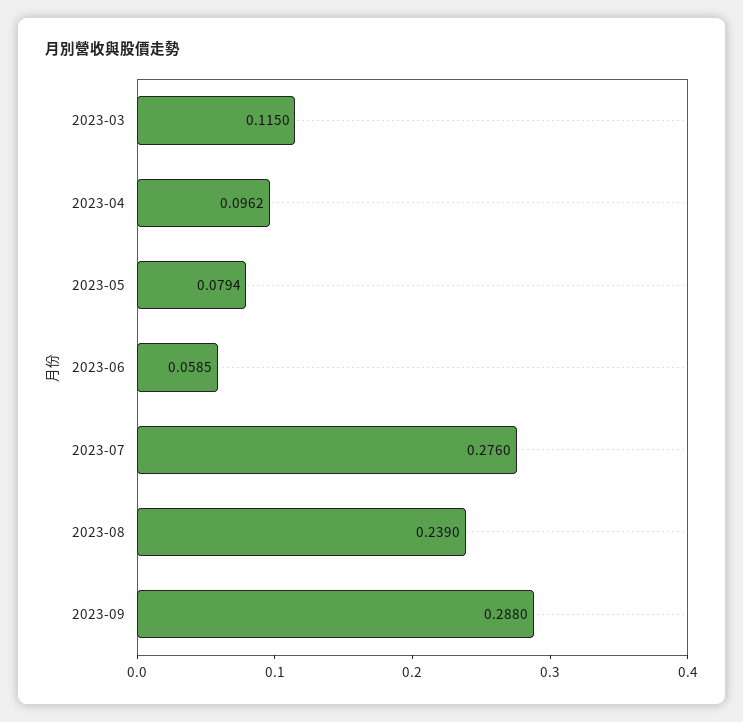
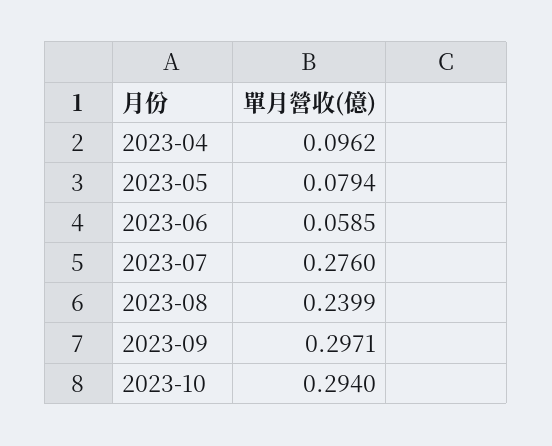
2023-03: 0.115 -> none
2023-08: 0.239 -> 0.2399
2023-09: 0.288 -> 0.2971
2023-10: none -> 0.294

